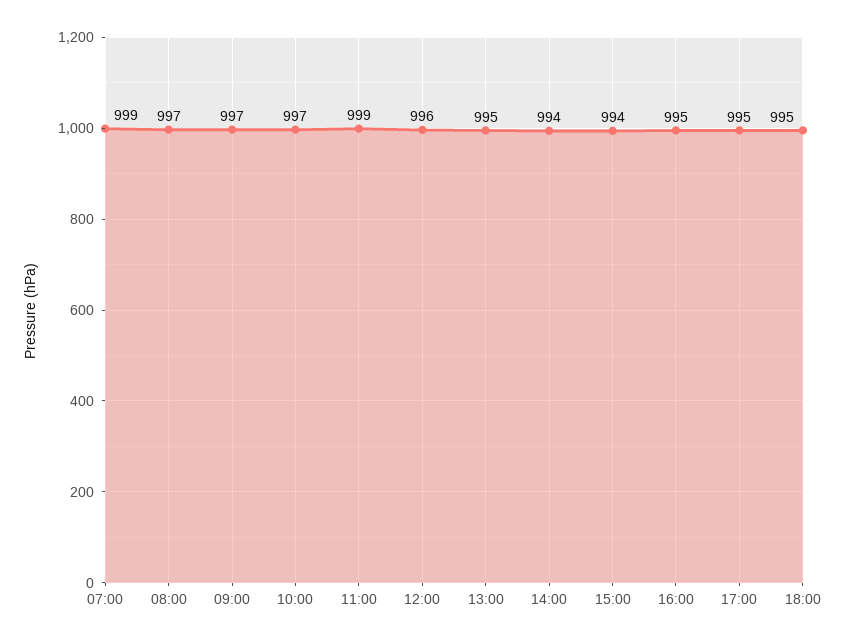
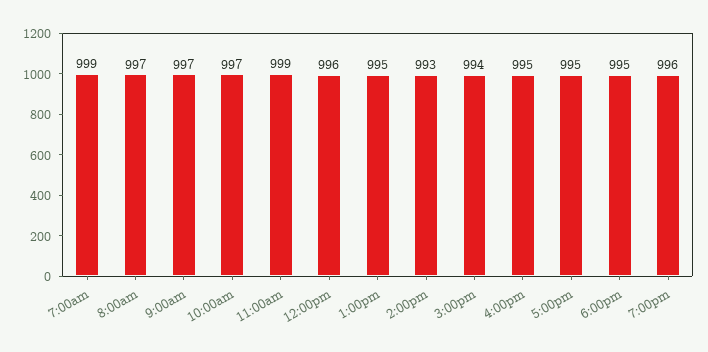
14:00: 994 -> 993
7:00pm: none -> 996

